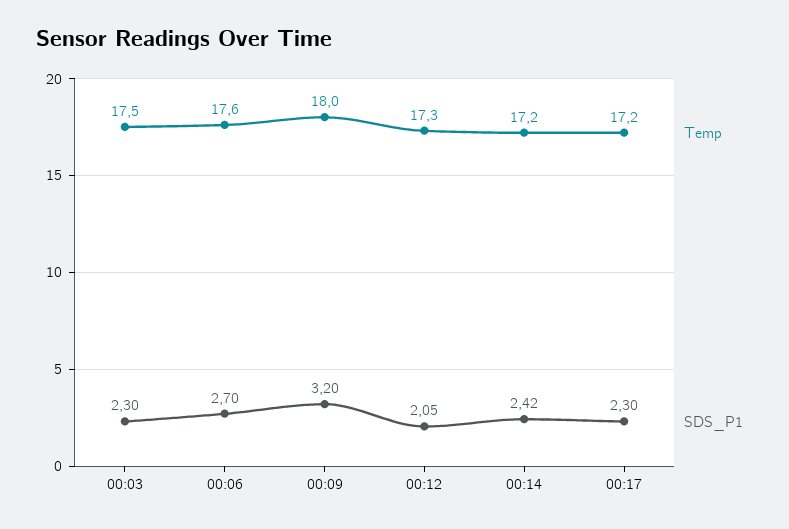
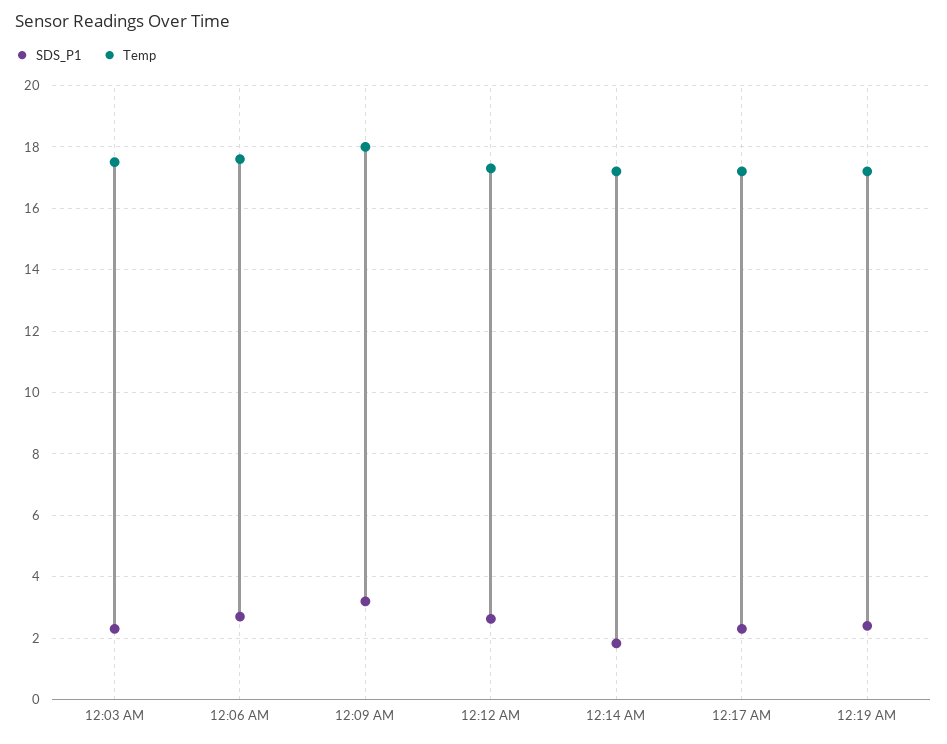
SDS_P1, 00:12: 2.05 -> 2.6
SDS_P1, 00:14: 2.42 -> 1.8
SDS_P1, 12:19 AM: none -> 2.4
Temp, 12:19 AM: none -> 17.2

